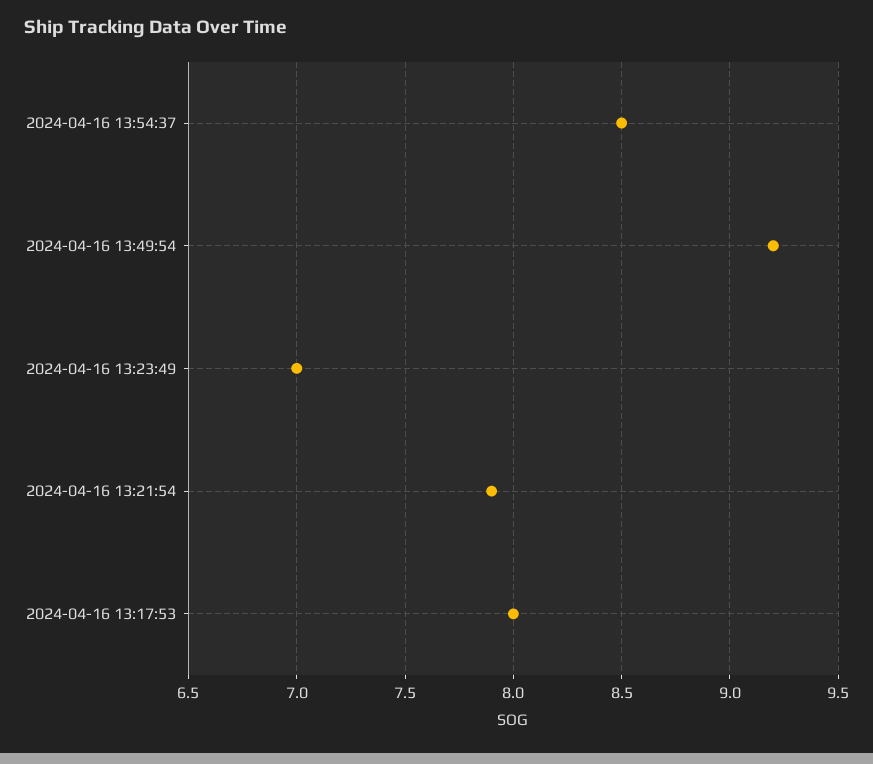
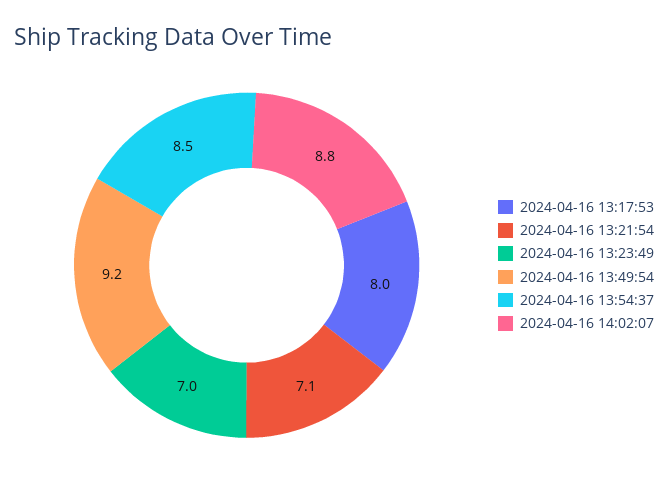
2024-04-16 13:21:54: 7.9 -> 7.1
2024-04-16 14:02:07: none -> 8.8

